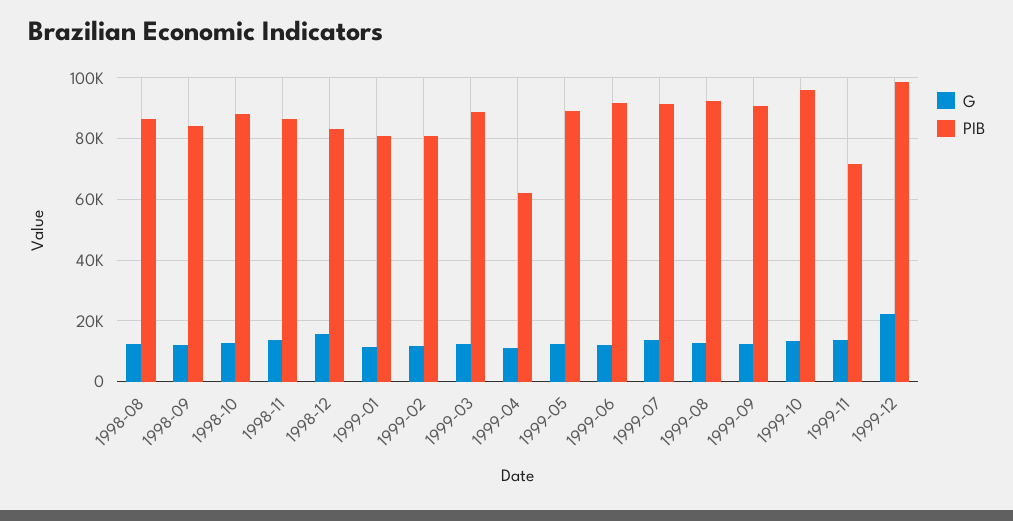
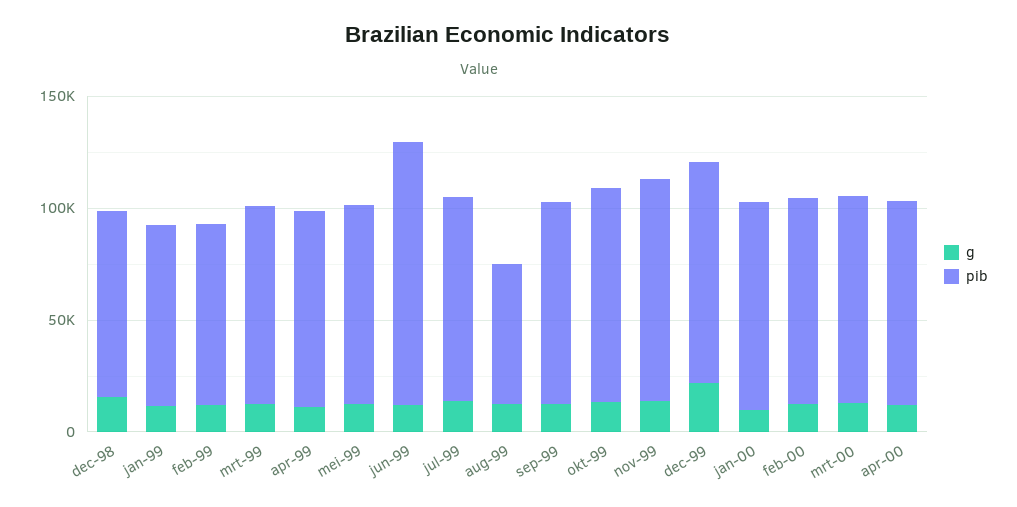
G, 1998-08: 12000 -> none
PIB, 1998-08: 86000 -> none
G, 1998-09: 12000 -> none
PIB, 1998-09: 84000 -> none
G, 1998-10: 12000 -> none
PIB, 1998-10: 88000 -> none
G, 1998-11: 14000 -> none
PIB, 1998-11: 86000 -> none
PIB, 1999-04: 62000 -> 90000
PIB, 1999-06: 92000 -> 120000
PIB, 1999-08: 92000 -> 60000
PIB, 1999-11: 72000 -> 100000
G, jan-00: none -> 10000
PIB, jan-00: none -> 90000
G, feb-00: none -> 10000
PIB, feb-00: none -> 90000
G, mrt-00: none -> 10000
PIB, mrt-00: none -> 90000
G, apr-00: none -> 10000
PIB, apr-00: none -> 90000

